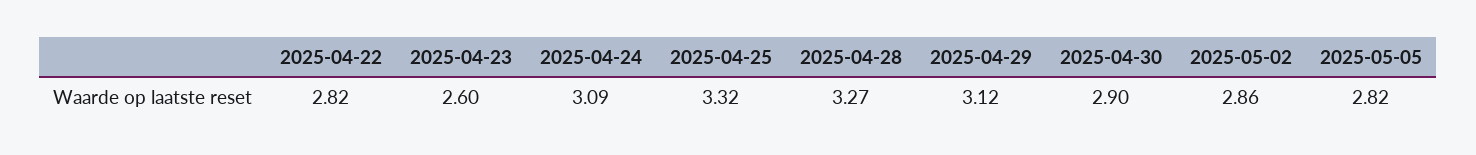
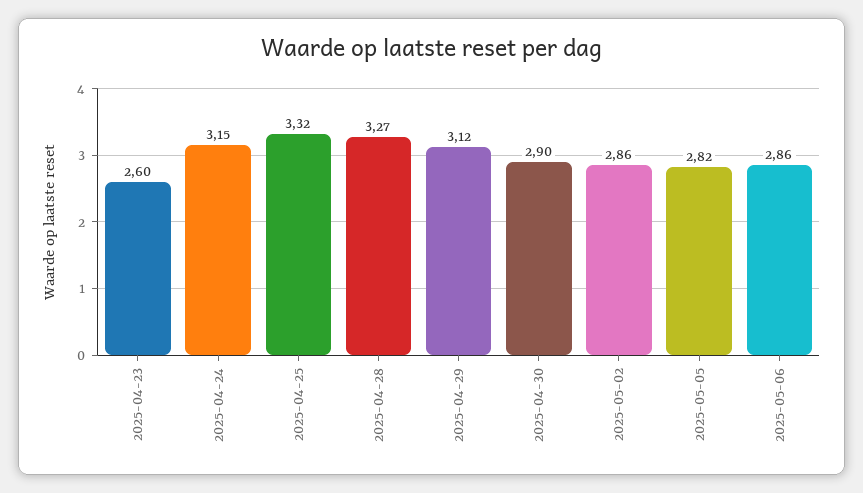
2025-04-22: 2.82 -> none
2025-04-24: 3.09 -> 3.15
2025-05-06: none -> 2.86

